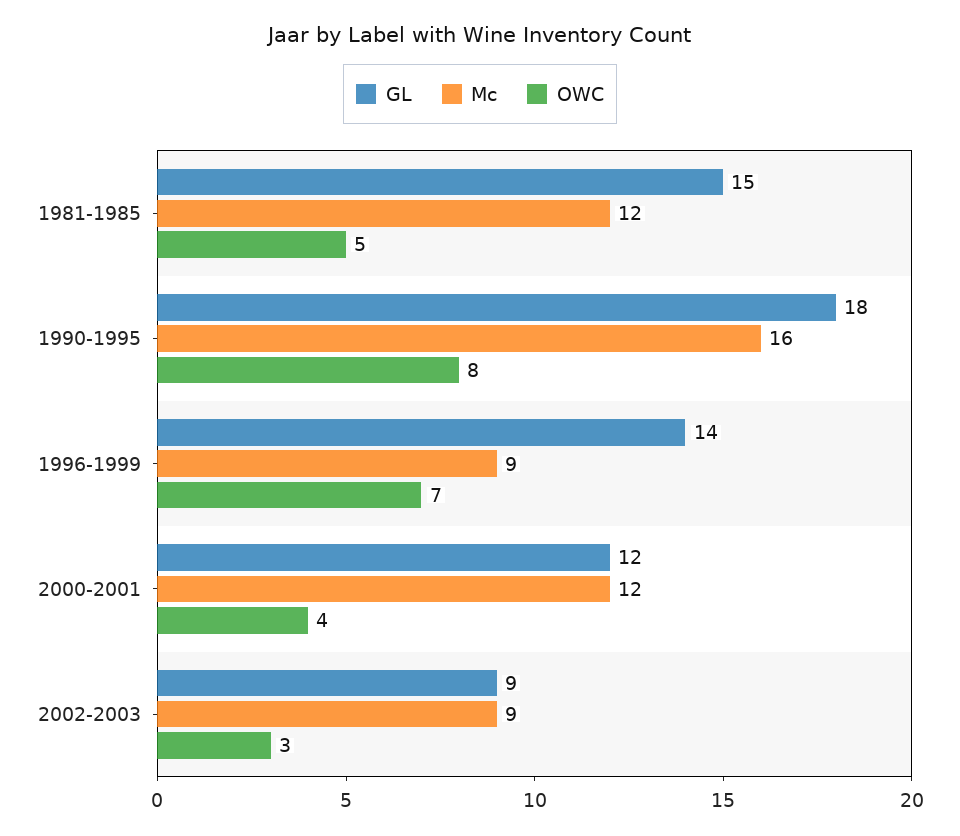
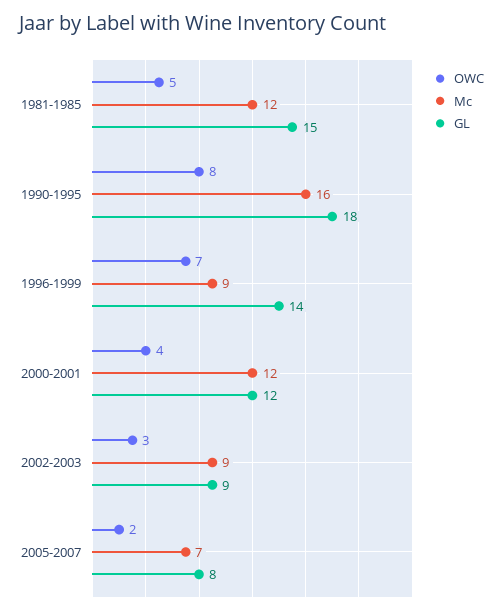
OWC, 2005-2007: none -> 2
Mc, 2005-2007: none -> 7
GL, 2005-2007: none -> 8

